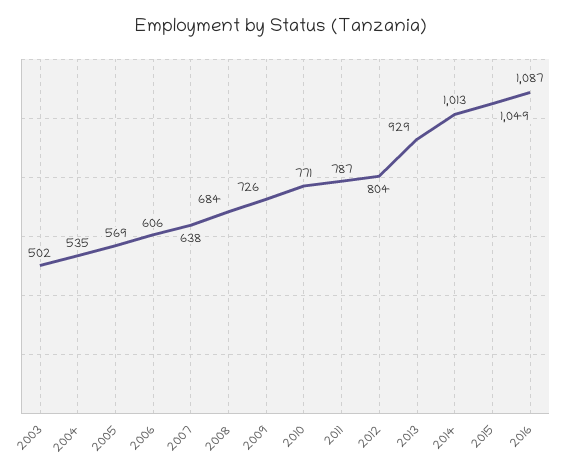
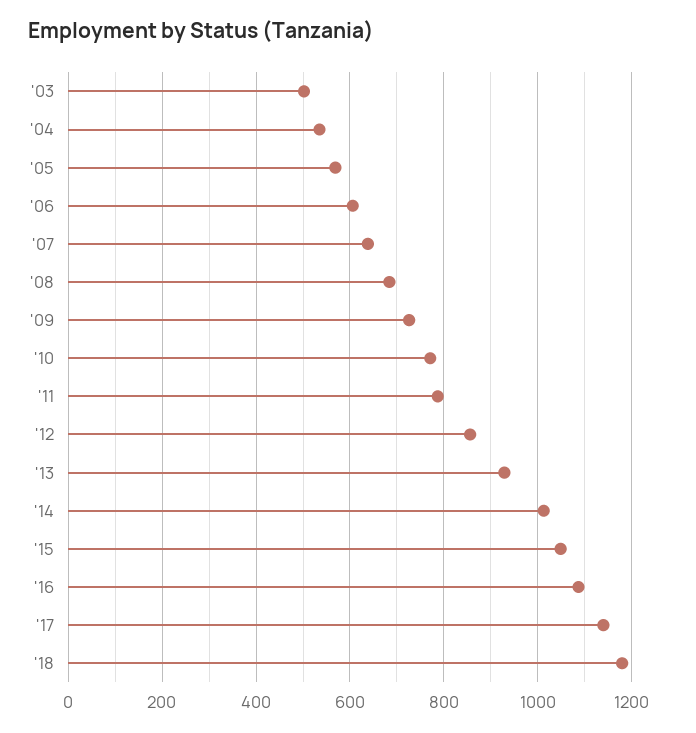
2012: 804 -> 860
'17: none -> 1140
'18: none -> 1180

